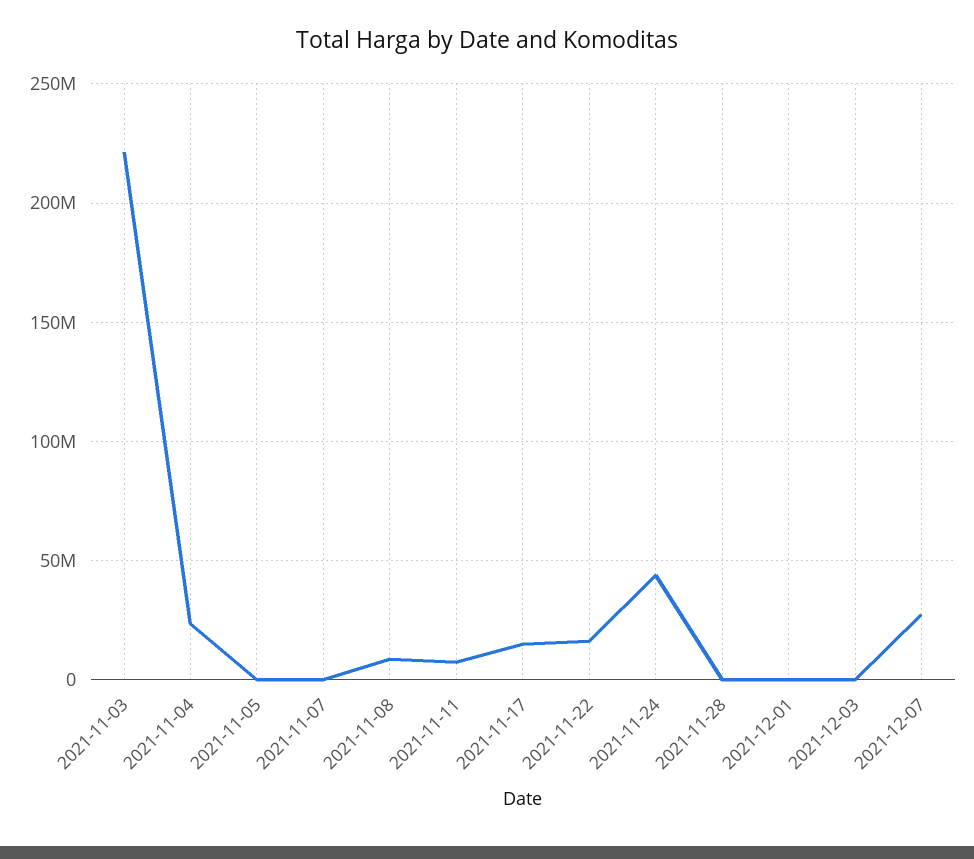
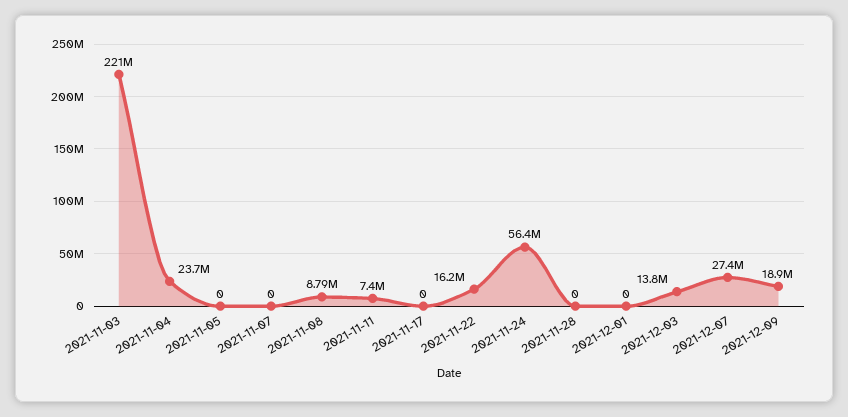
2021-11-17: 15000000 -> 0
2021-11-24: 45000000 -> 56400000
2021-12-03: 0 -> 13800000
2021-12-09: none -> 18900000

